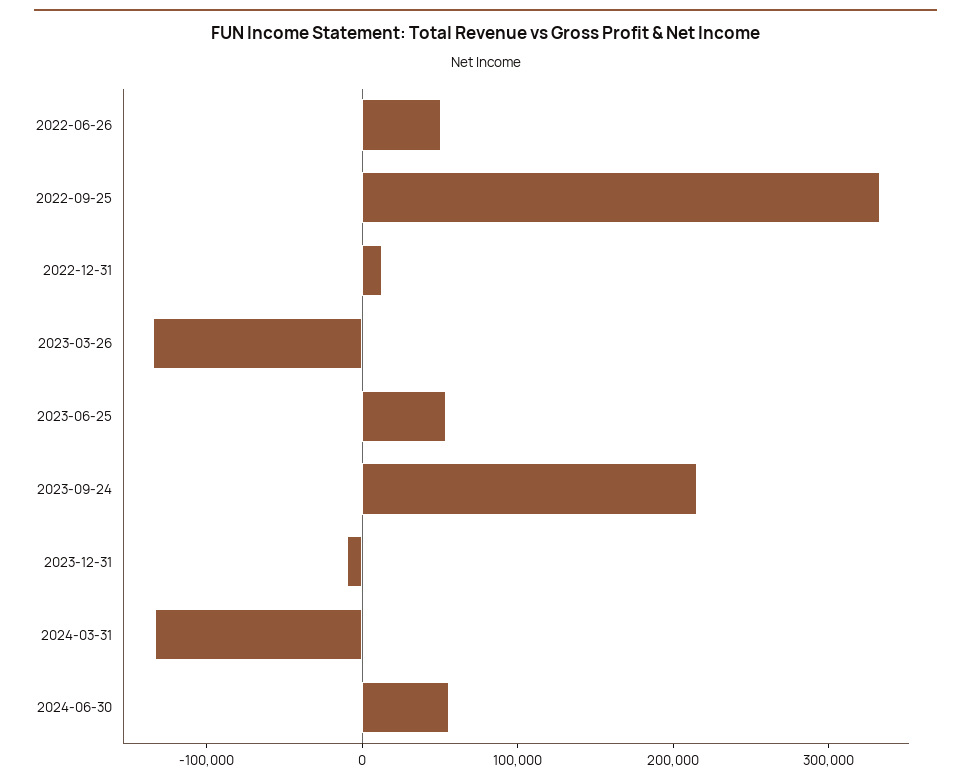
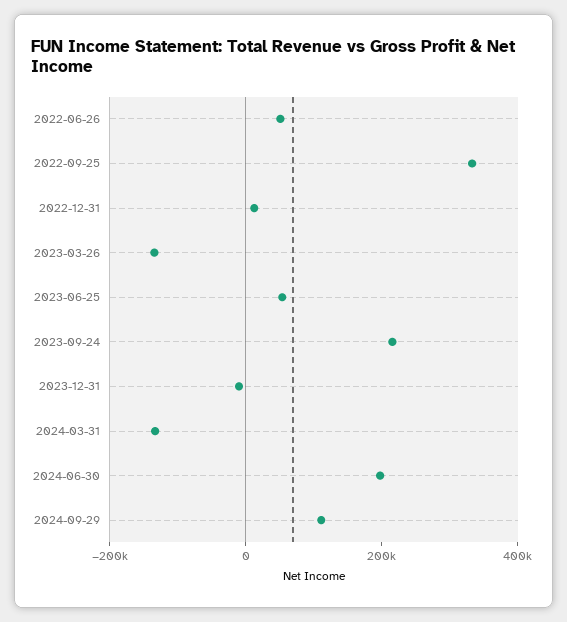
2024-06-30: 60000 -> 200000
2024-09-29: none -> 100000

